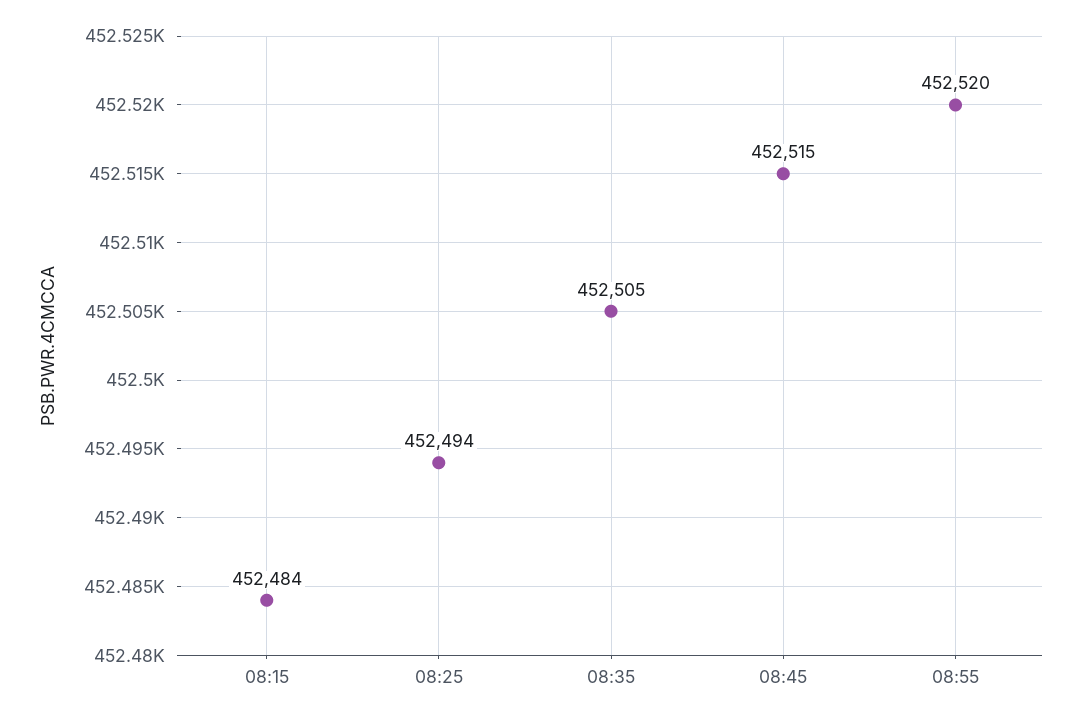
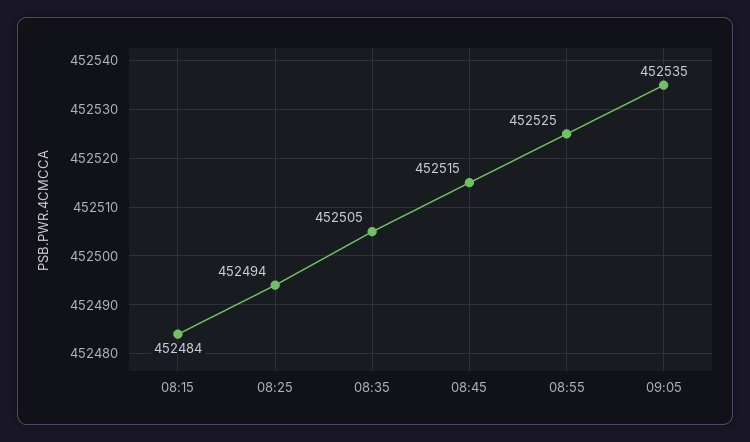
08:55: 452520 -> 452525
09:05: none -> 452535

